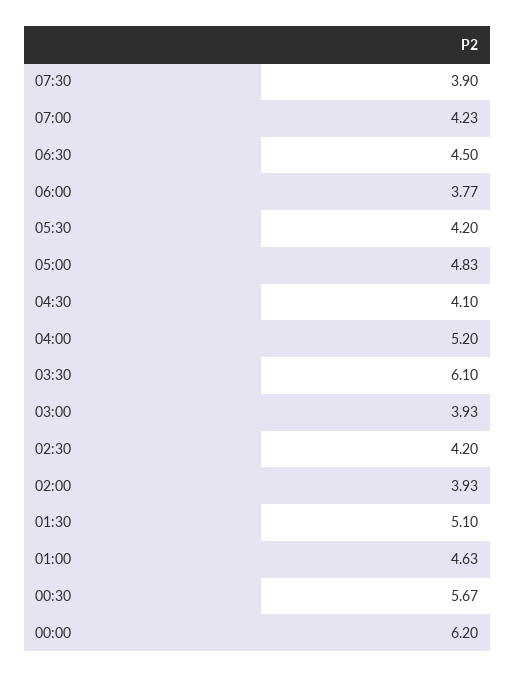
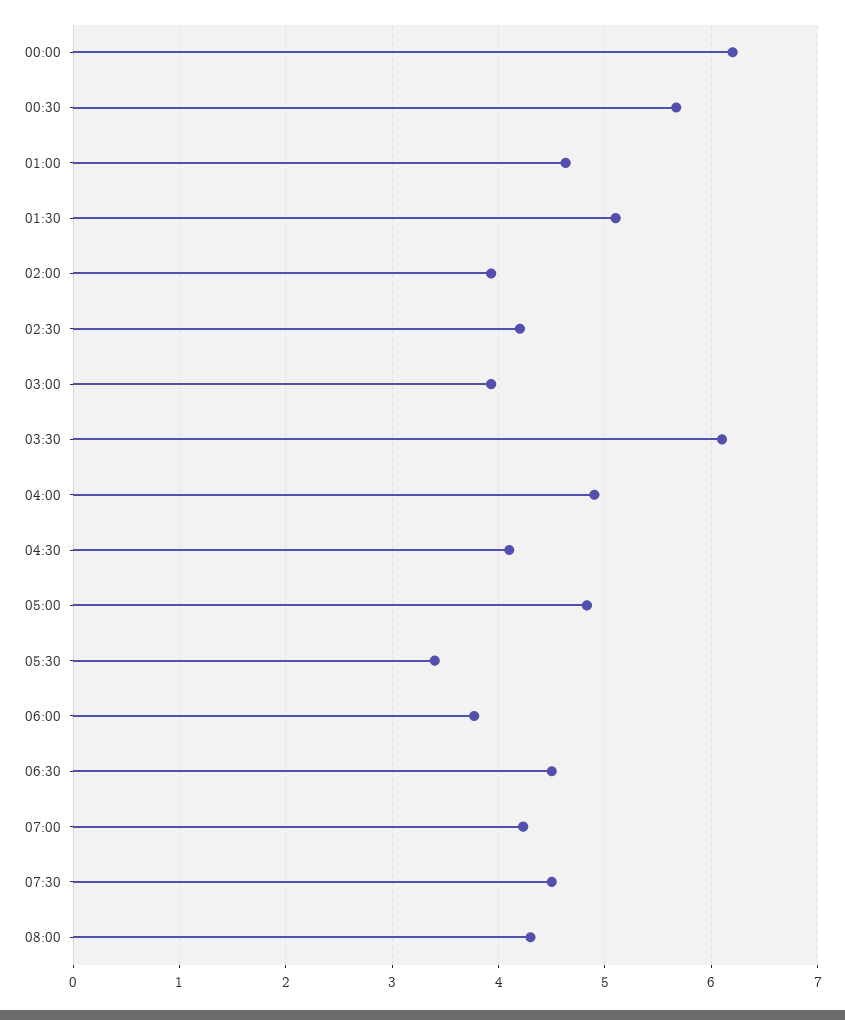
07:30: 3.9 -> 4.5
05:30: 4.2 -> 3.4
04:00: 5.2 -> 4.9
08:00: none -> 4.3

